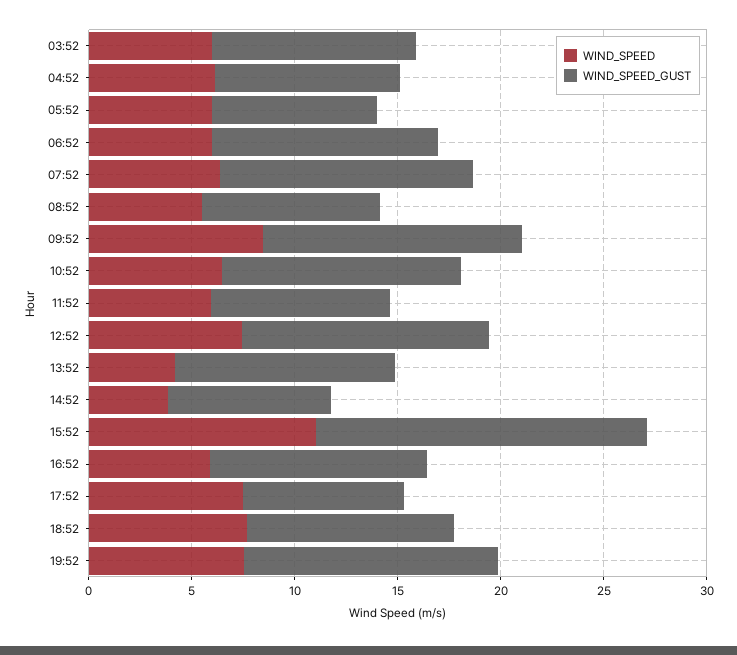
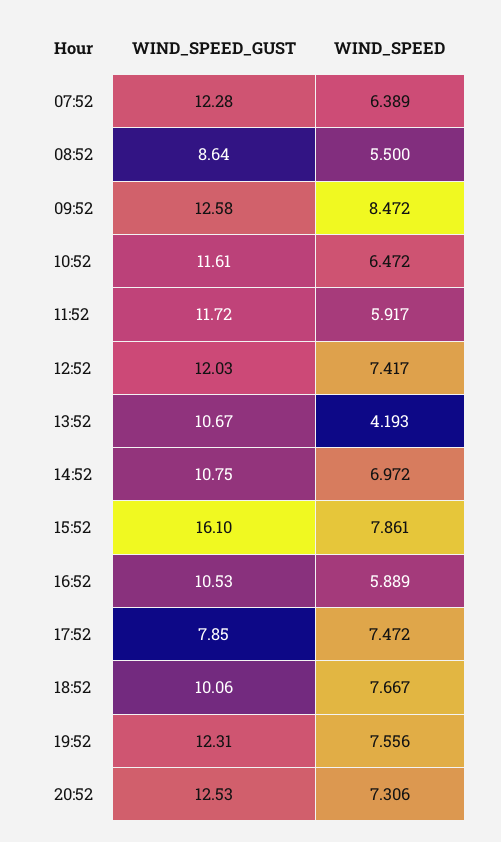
WIND_SPEED, 03:52: 6 -> none
WIND_SPEED_GUST, 03:52: 10 -> none
WIND_SPEED, 04:52: 6 -> none
WIND_SPEED_GUST, 04:52: 9 -> none
WIND_SPEED, 05:52: 6 -> none
WIND_SPEED_GUST, 05:52: 8 -> none
WIND_SPEED, 06:52: 6 -> none
WIND_SPEED_GUST, 06:52: 11 -> none
WIND_SPEED_GUST, 11:52: 9 -> 11.72
WIND_SPEED, 14:52: 4 -> 6.972
WIND_SPEED_GUST, 14:52: 8 -> 10.75
WIND_SPEED, 15:52: 11 -> 7.861
WIND_SPEED_GUST, 20:52: none -> 12.53
WIND_SPEED, 20:52: none -> 7.306

